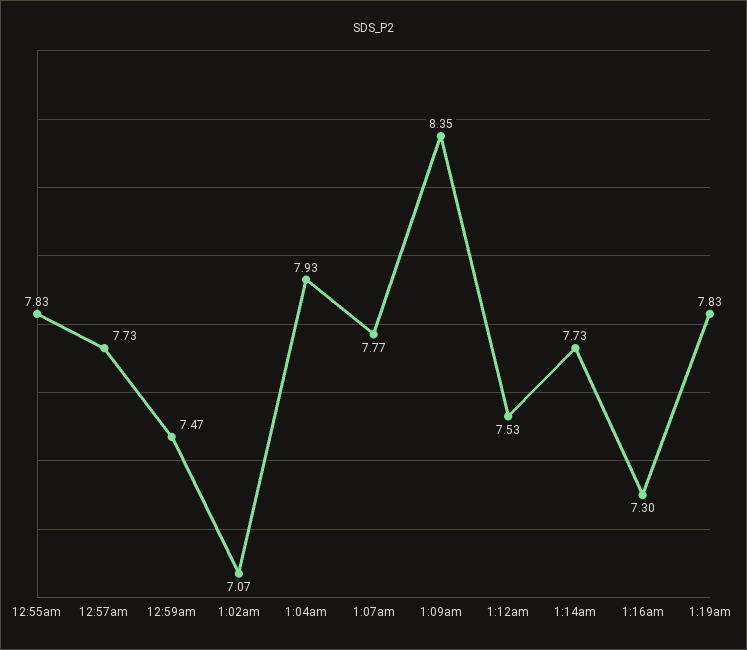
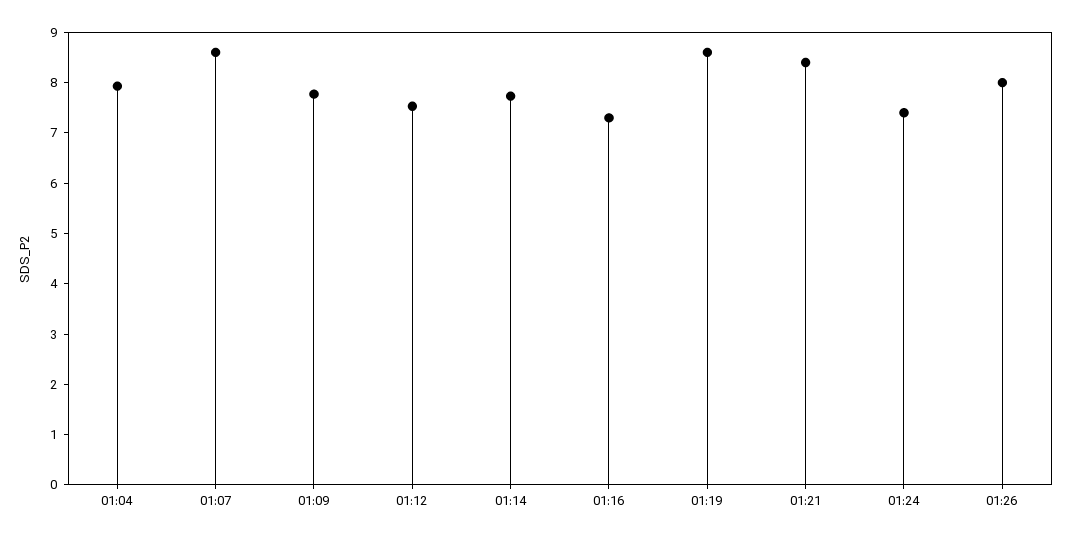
12:55am: 7.83 -> none
12:57am: 7.73 -> none
12:59am: 7.47 -> none
1:02am: 7.07 -> none
1:07am: 7.77 -> 8.6
1:09am: 8.35 -> 7.8
1:19am: 7.83 -> 8.6
01:21: none -> 8.4
01:24: none -> 7.4
01:26: none -> 8

